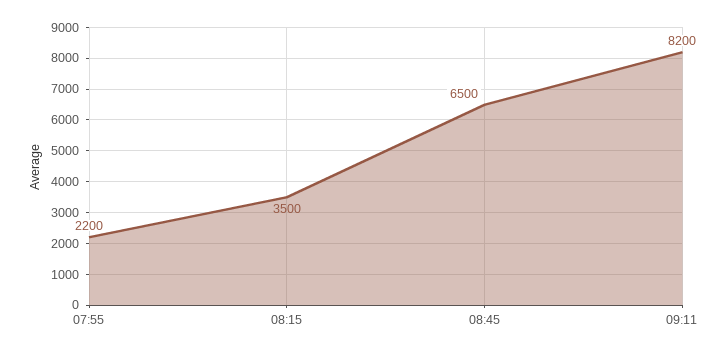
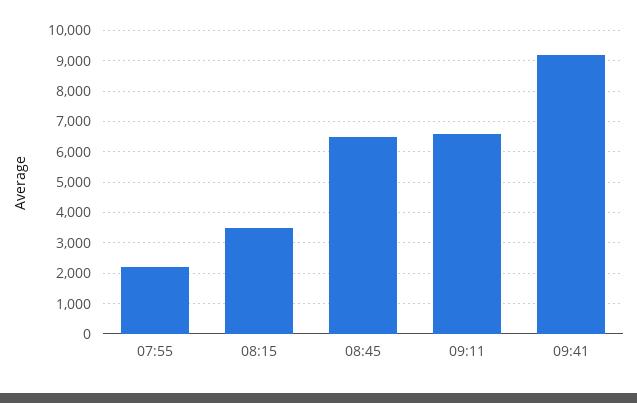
09:11: 8200 -> 6600
09:41: none -> 9200

